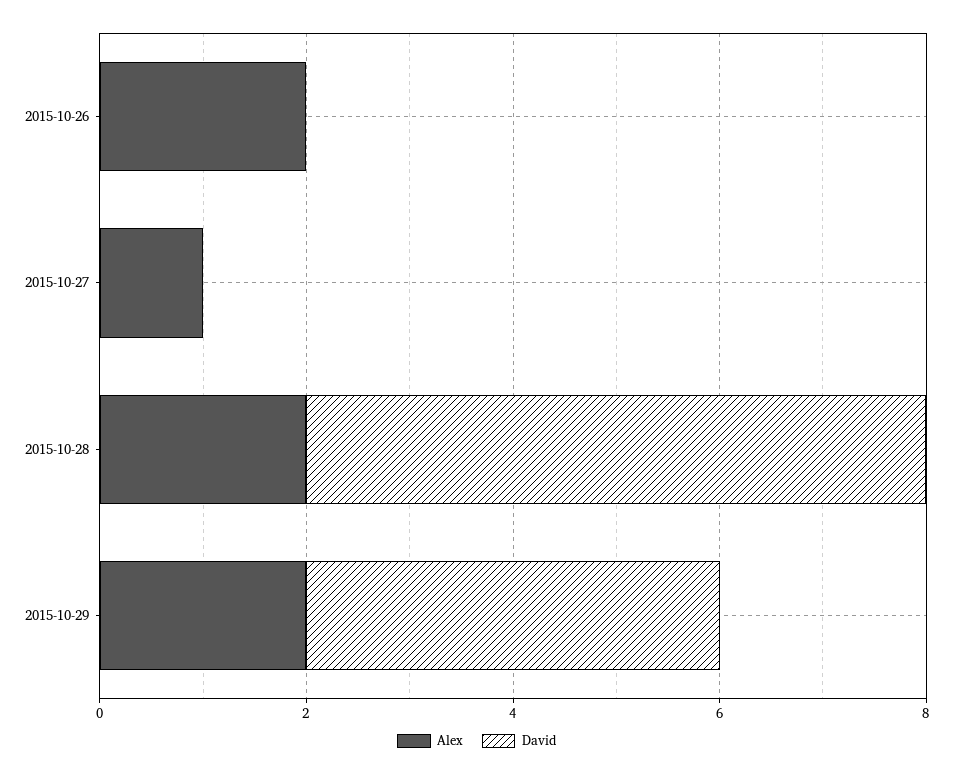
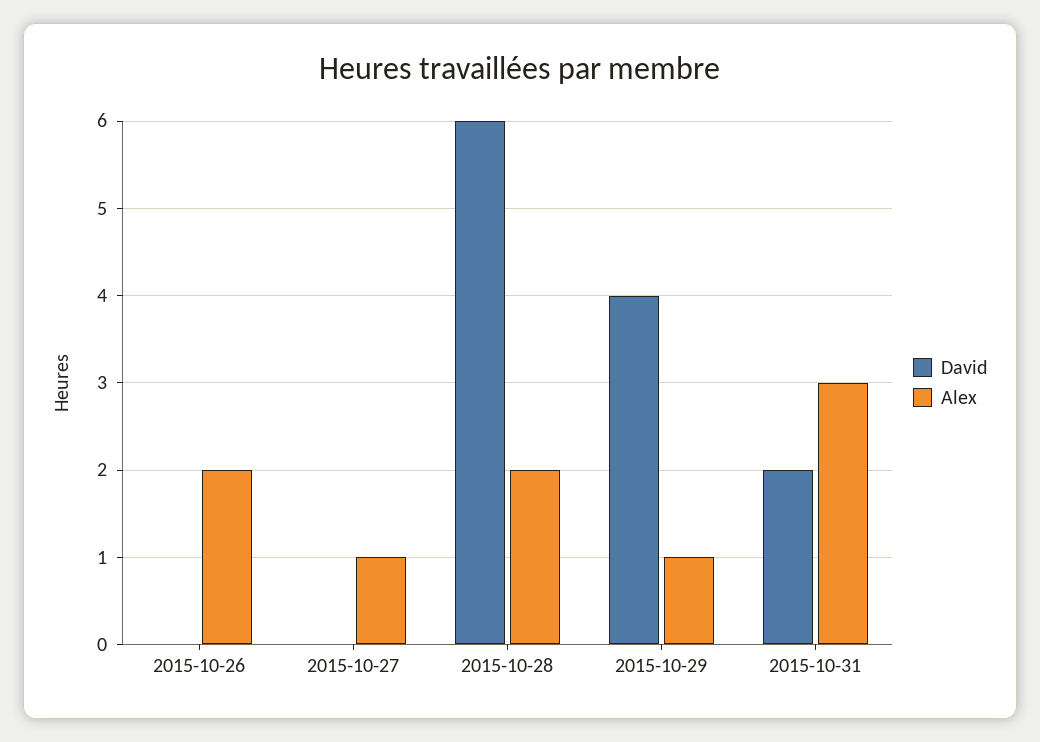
Alex, 2015-10-29: 2 -> 1
David, 2015-10-31: none -> 2
Alex, 2015-10-31: none -> 3

